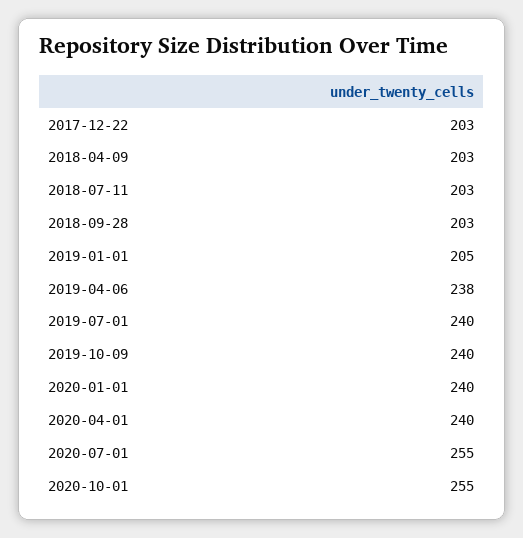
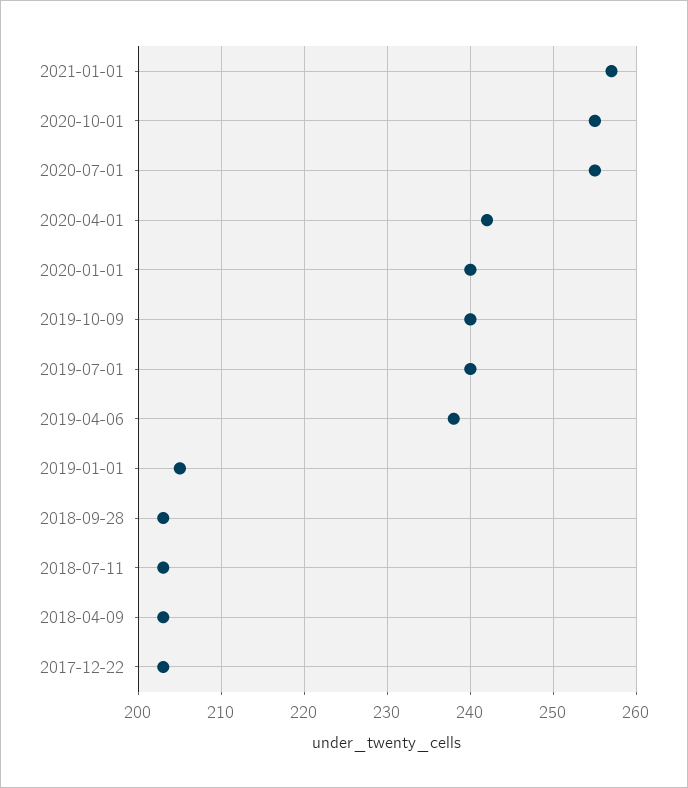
2020-04-01: 240 -> 242
2021-01-01: none -> 257

